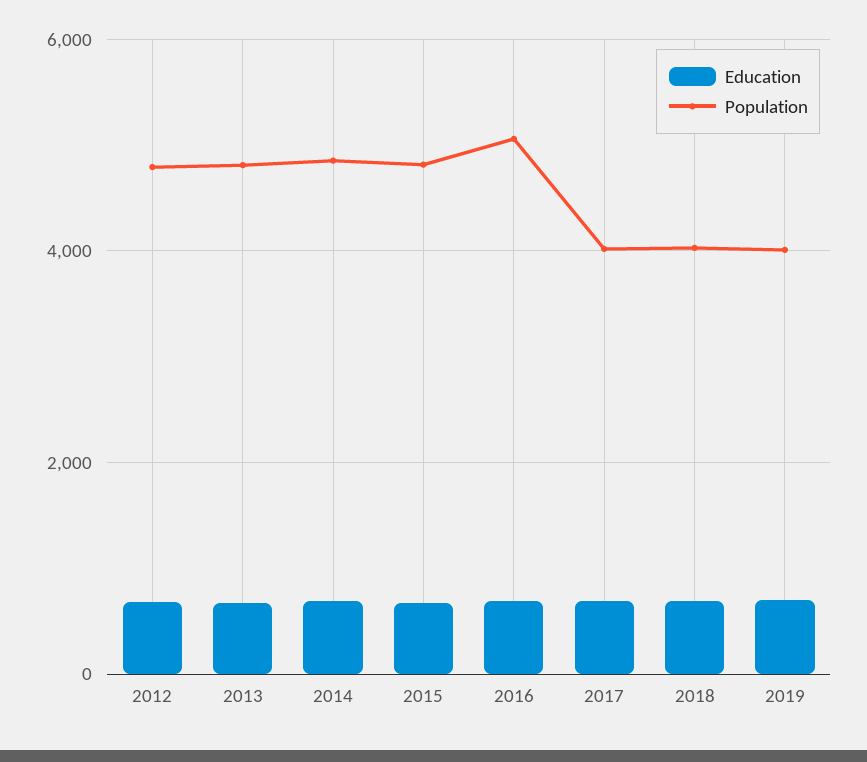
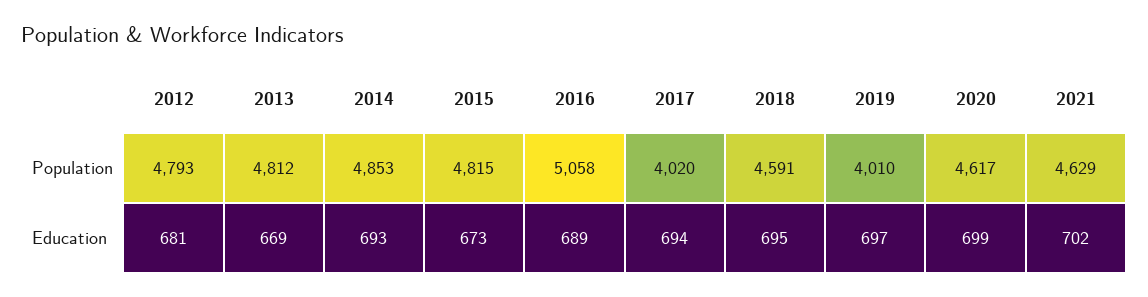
Population, 2018: 4000 -> 4591
Population, 2020: none -> 4617
Population, 2021: none -> 4629
Education, 2020: none -> 699
Education, 2021: none -> 702

